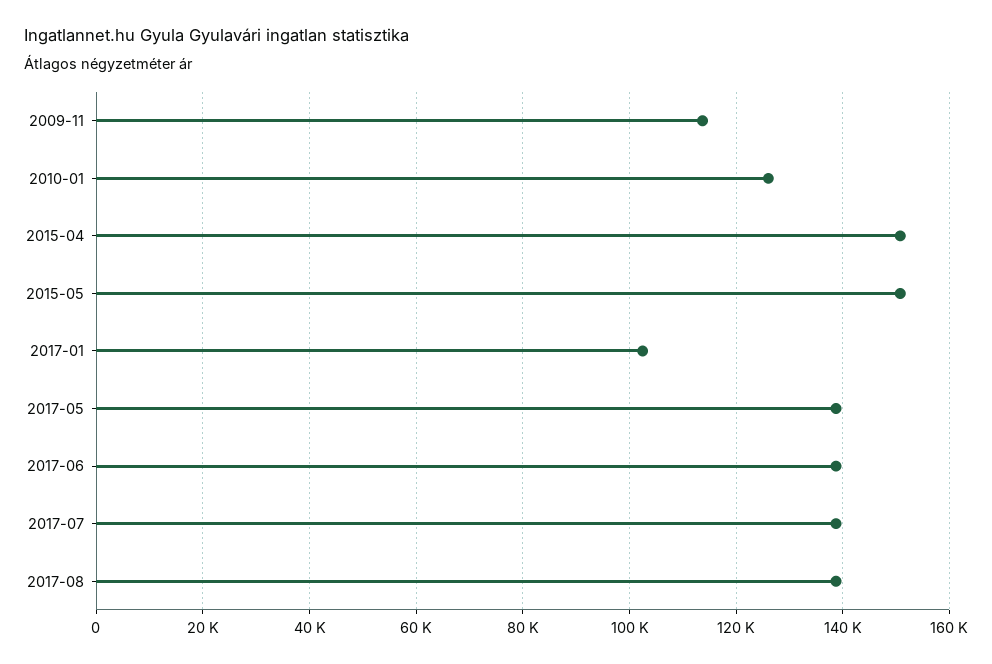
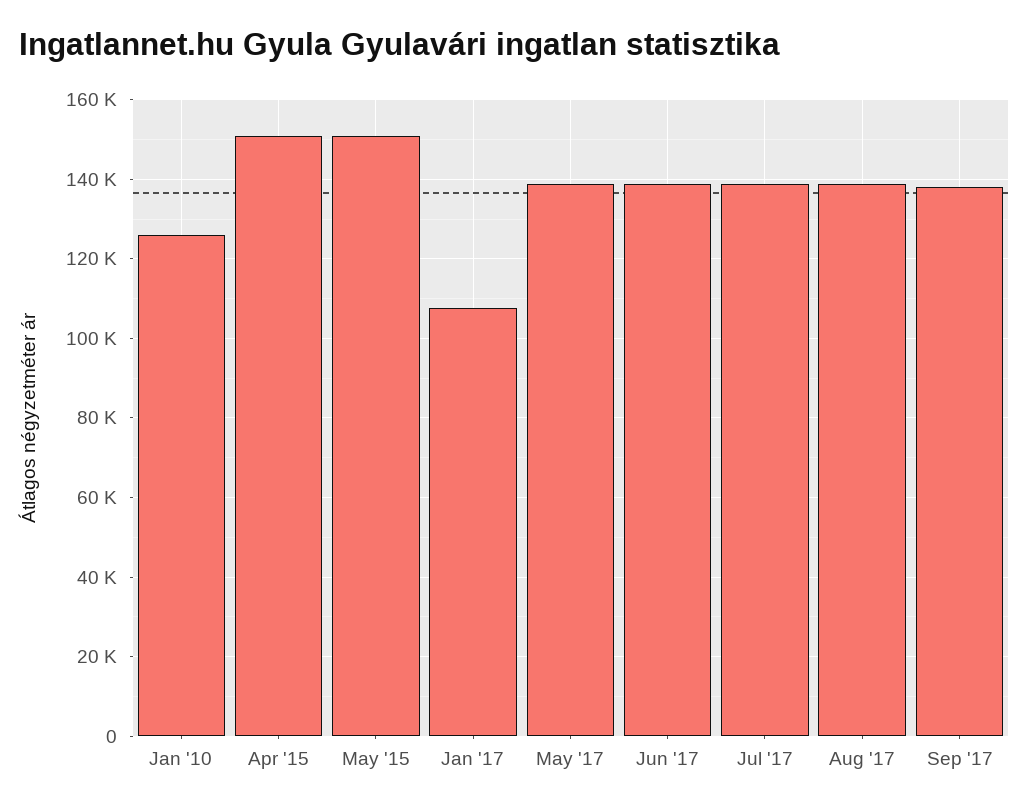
2009-11: 114000 -> none
2017-01: 102000 -> 108000
Sep '17: none -> 138000

